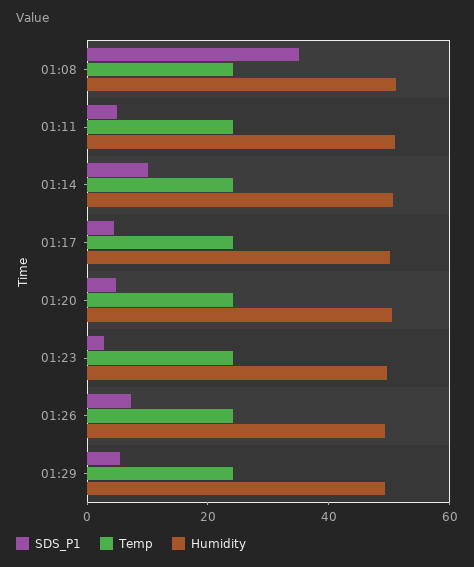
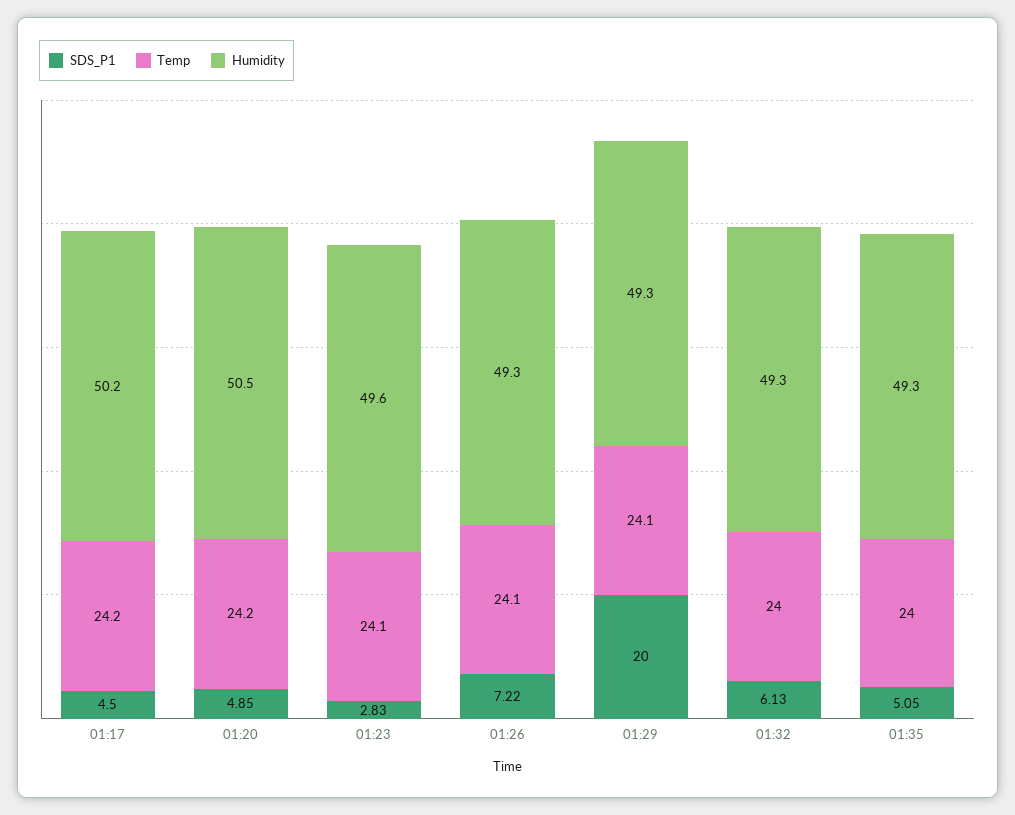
SDS_P1, 01:08: 35 -> none
Temp, 01:08: 25 -> none
Humidity, 01:08: 50 -> none
SDS_P1, 01:11: 5 -> none
Temp, 01:11: 25 -> none
Humidity, 01:11: 50 -> none
SDS_P1, 01:14: 10 -> none
Temp, 01:14: 25 -> none
Humidity, 01:14: 50 -> none
SDS_P1, 01:29: 5 -> 20
SDS_P1, 01:32: none -> 6.13
Temp, 01:32: none -> 24
Humidity, 01:32: none -> 49.3
SDS_P1, 01:35: none -> 5.05
Temp, 01:35: none -> 24
Humidity, 01:35: none -> 49.3

